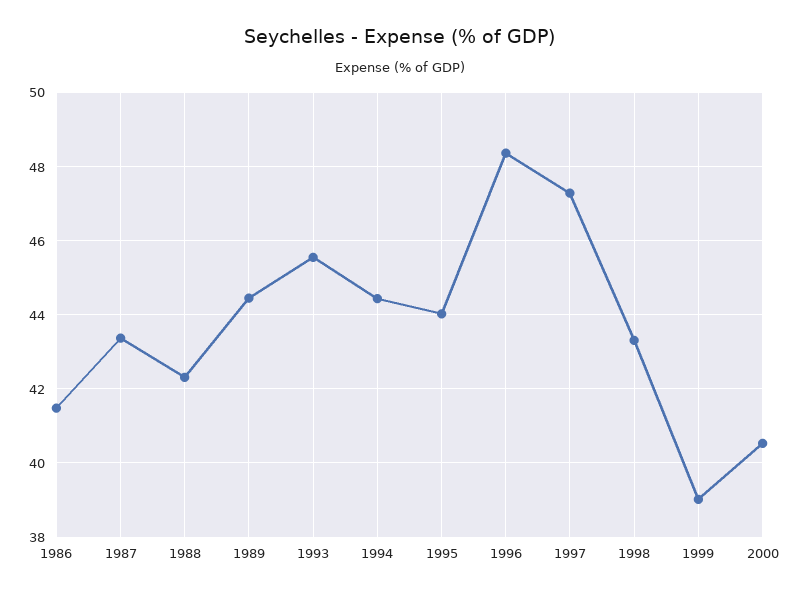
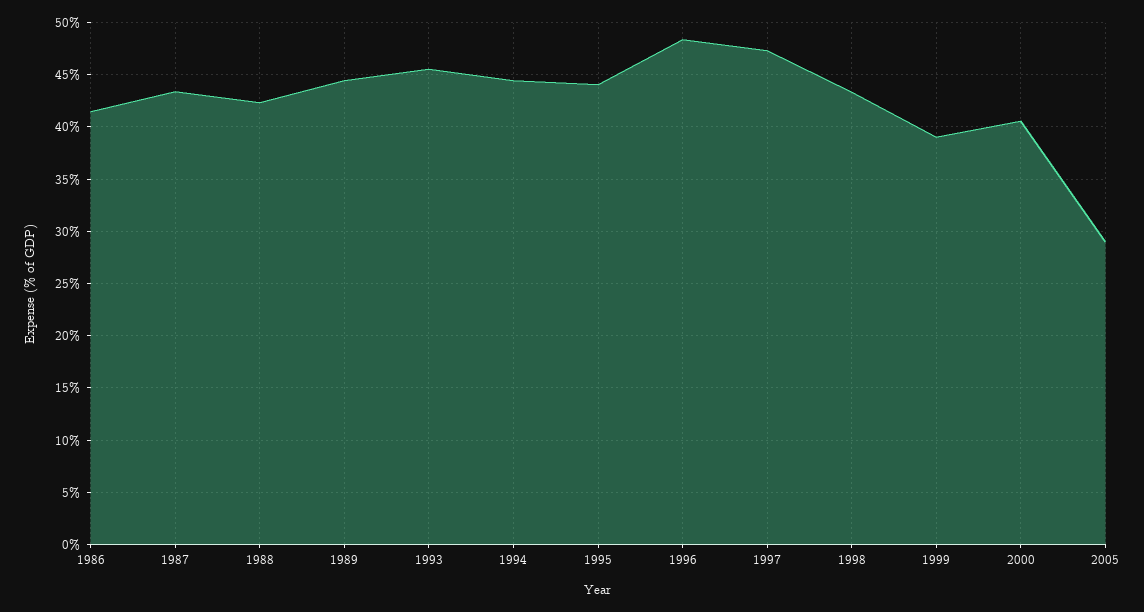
2005: none -> 29

